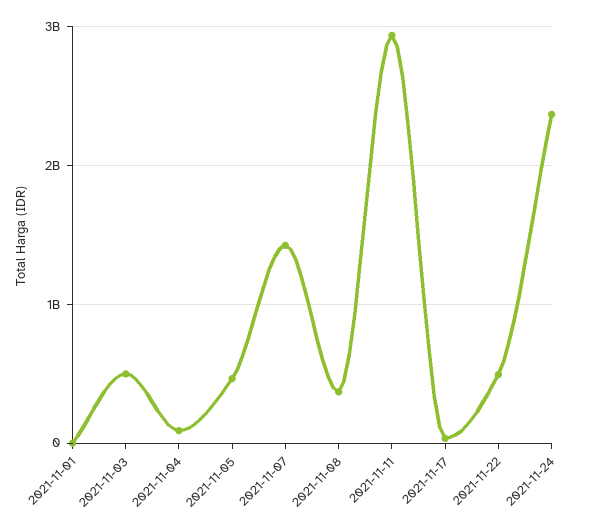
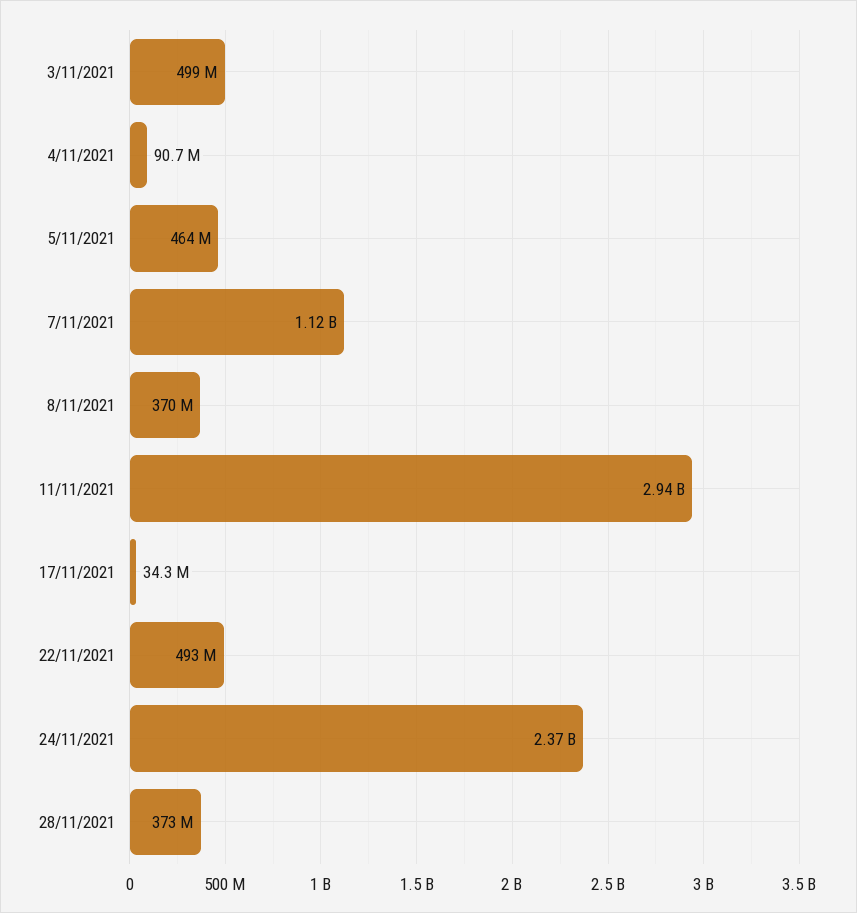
2021-11-01: 0 -> none
2021-11-07: 1400000000 -> 1120000000
28/11/2021: none -> 373000000

